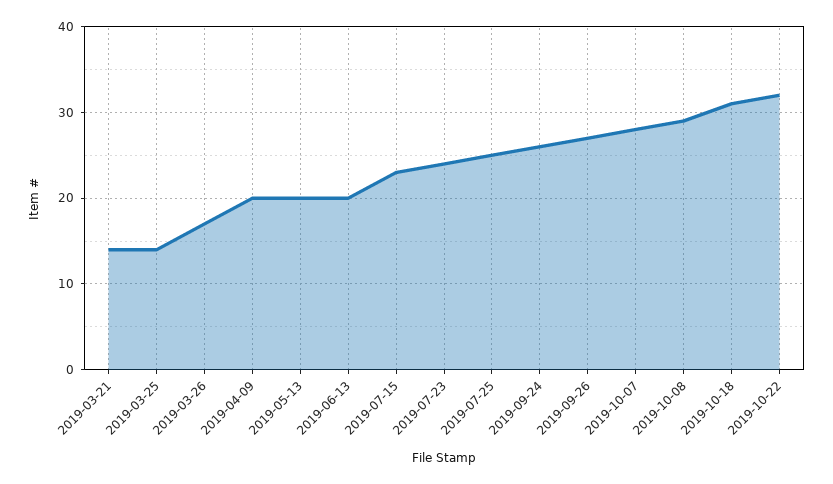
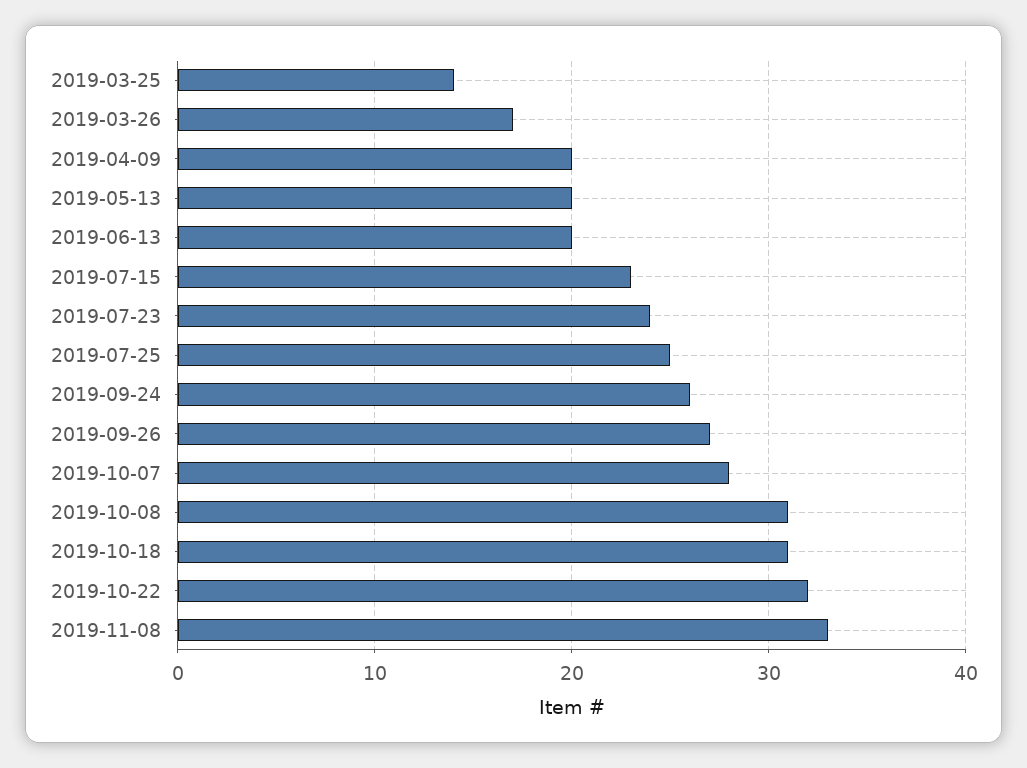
2019-03-21: 14 -> none
2019-10-08: 29 -> 31
2019-11-08: none -> 33

